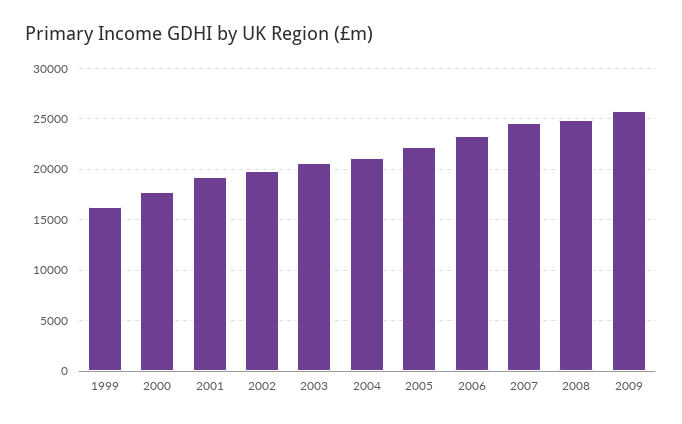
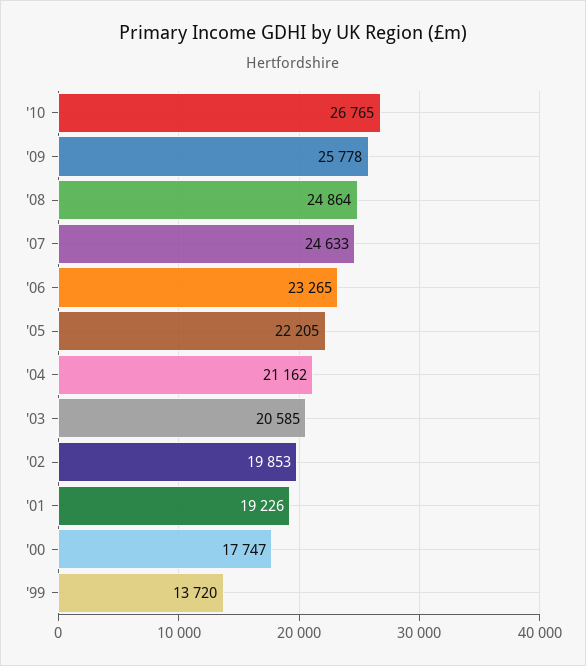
1999: 16000 -> 13720
'10: none -> 26765

